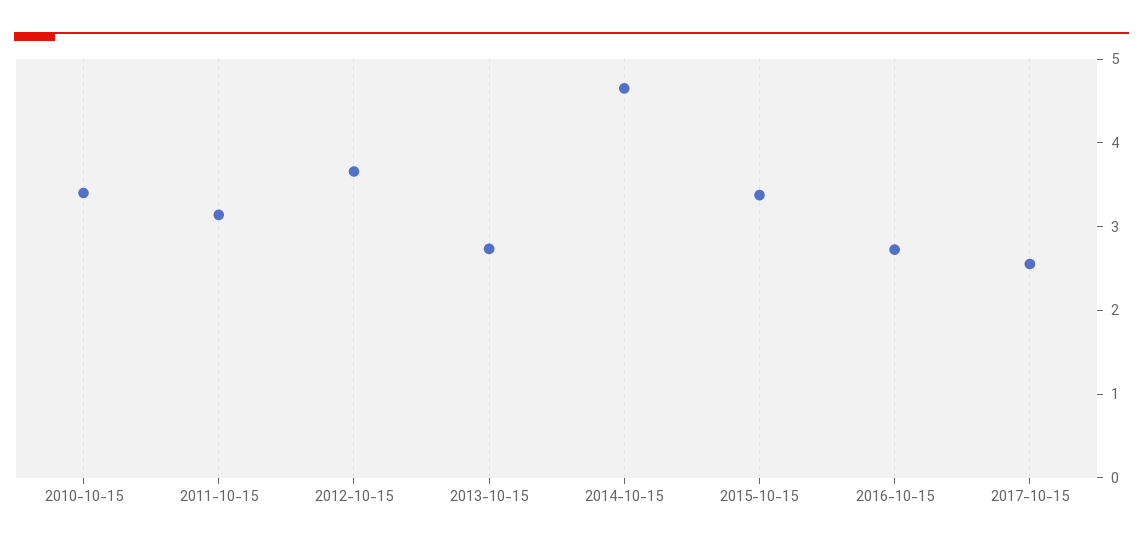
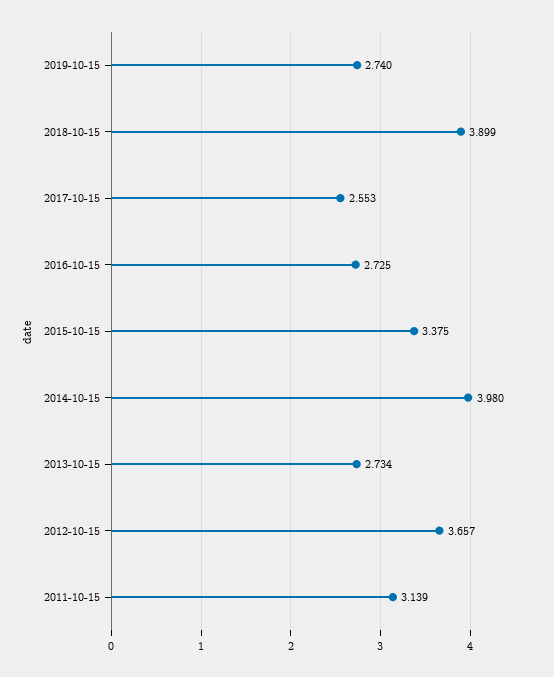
2010-10-15: 3.4 -> none
2014-10-15: 4.6 -> 3.98
2019-10-15: none -> 2.74
2018-10-15: none -> 3.899

